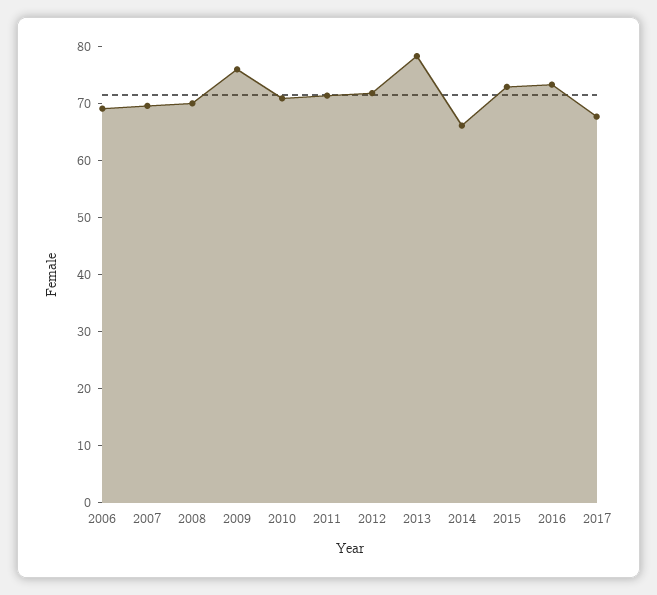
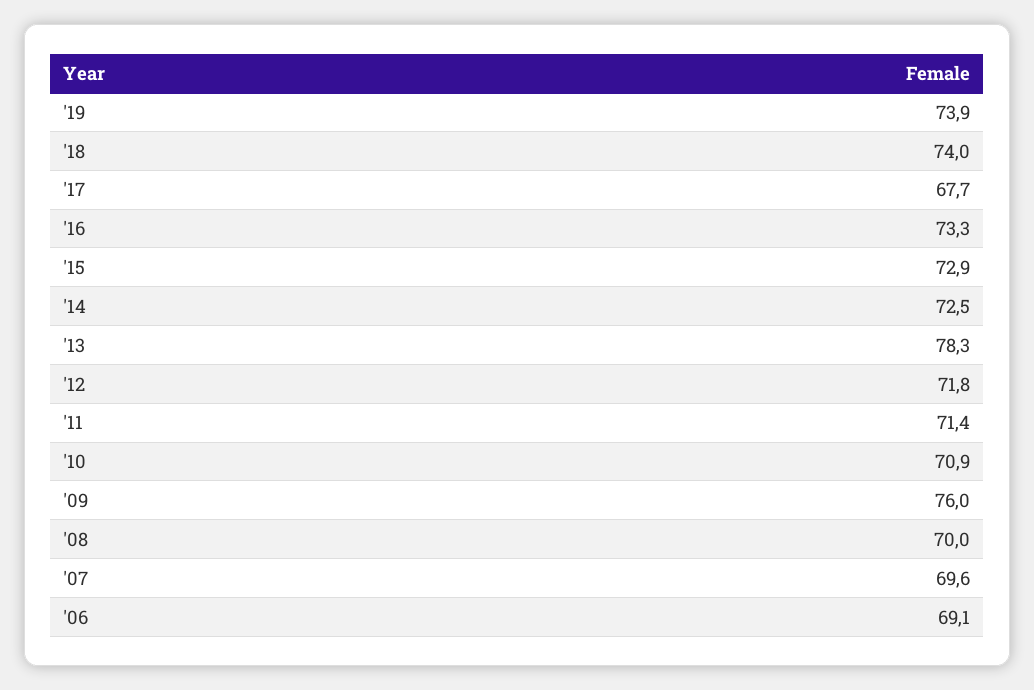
2014: 66 -> 72.5
'19: none -> 73.9
'18: none -> 74

